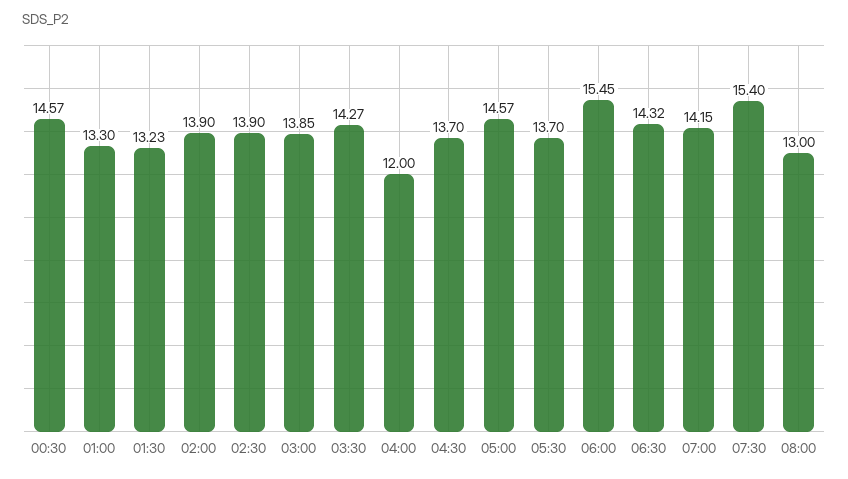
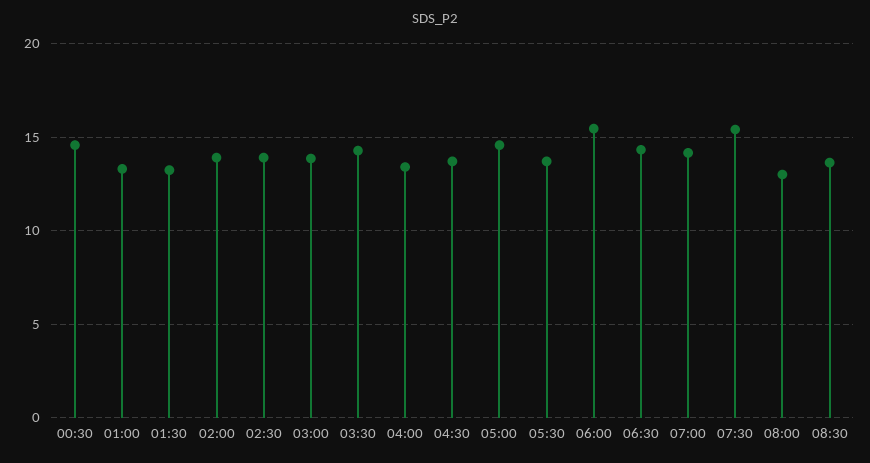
04:00: 12 -> 13.5
08:30: none -> 13.5

